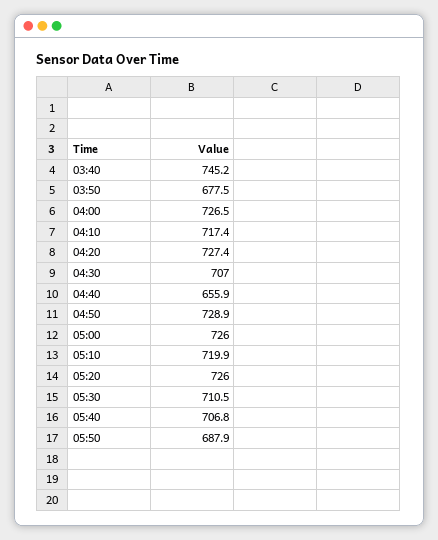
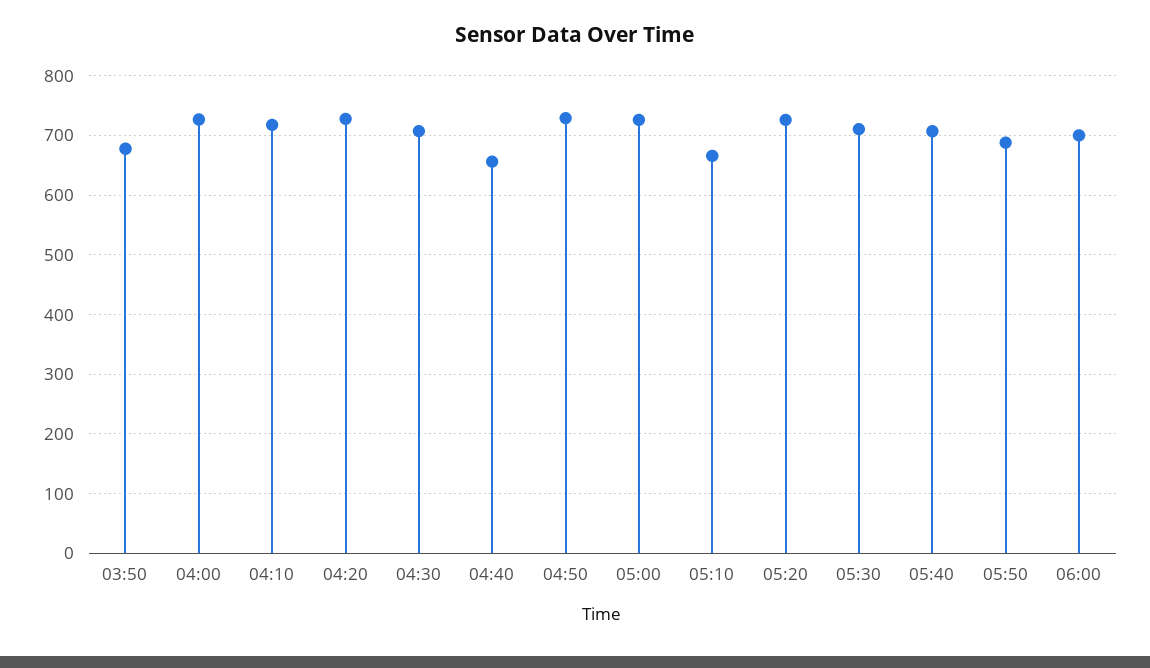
03:40: 745.2 -> none
05:10: 719.9 -> 660
06:00: none -> 700

